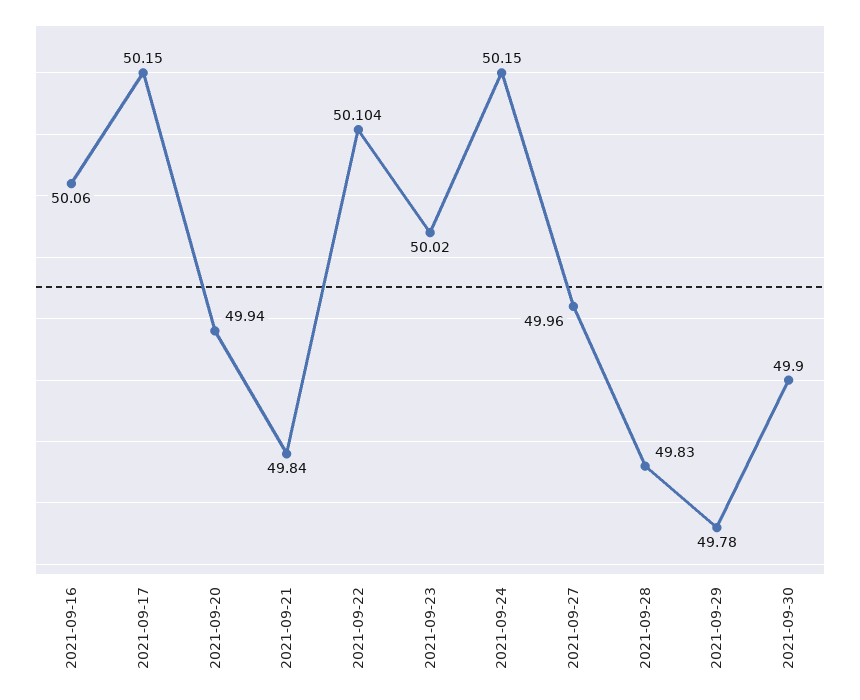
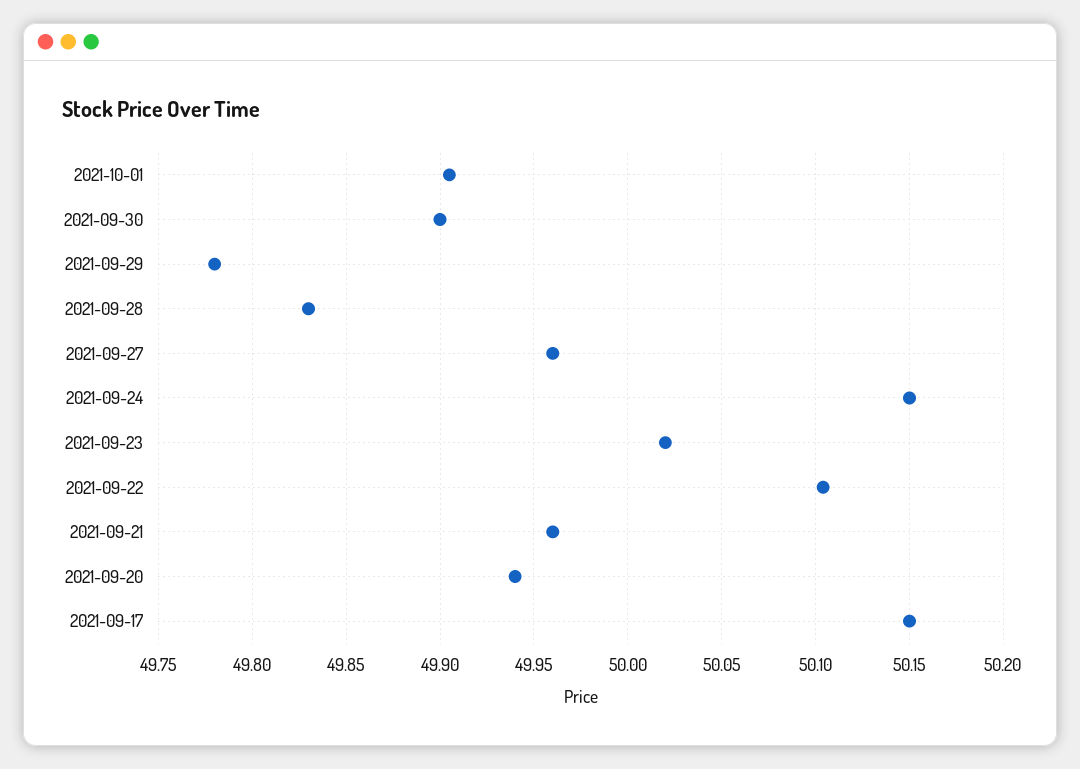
2021-09-16: 50.06 -> none
2021-09-21: 49.84 -> 49.96
2021-10-01: none -> 49.905

